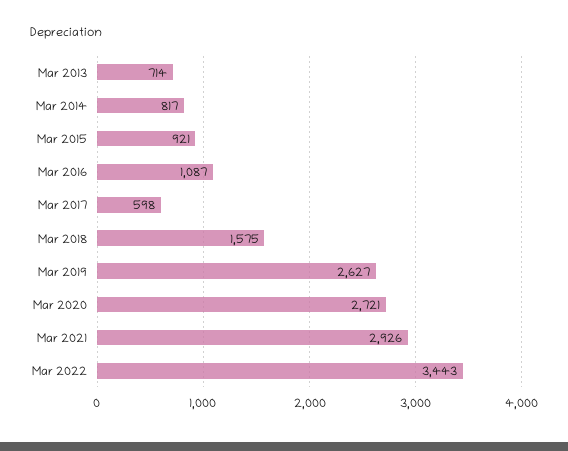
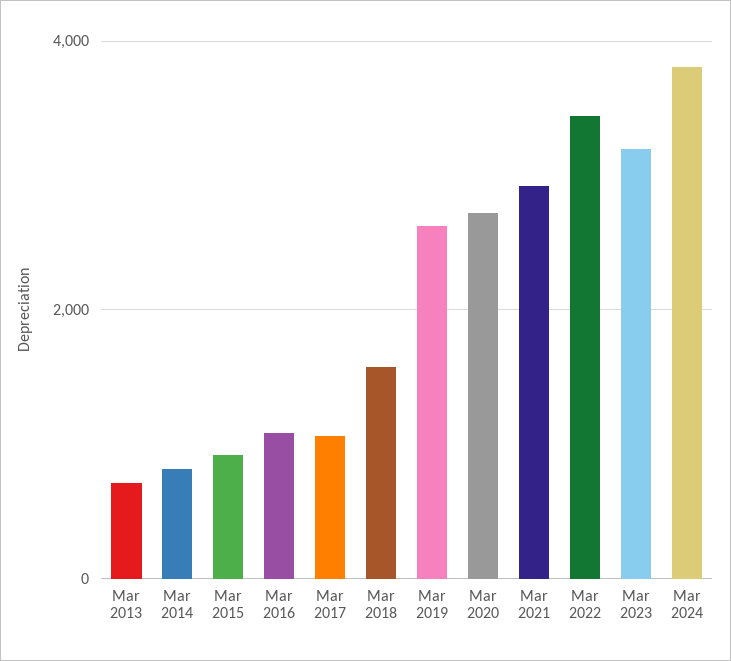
Mar 2017: 598 -> 1000
Mar 2023: none -> 3200
Mar 2024: none -> 3800

